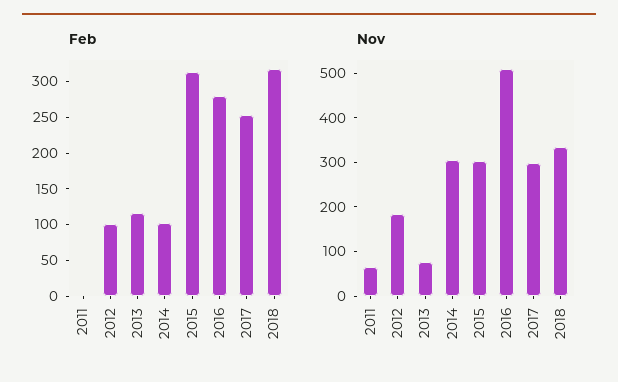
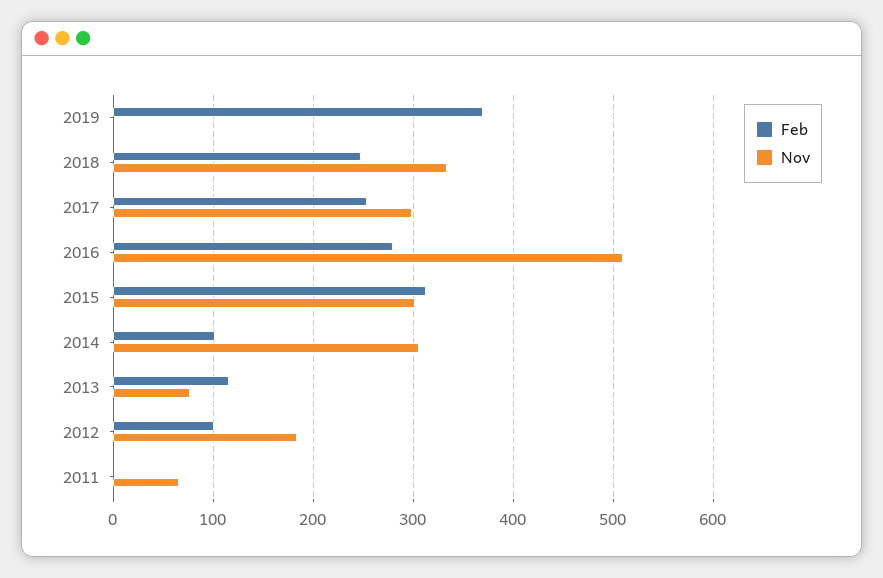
Feb, 2018: 325 -> 250
Feb, 2019: none -> 370
Nov, 2019: none -> 0

